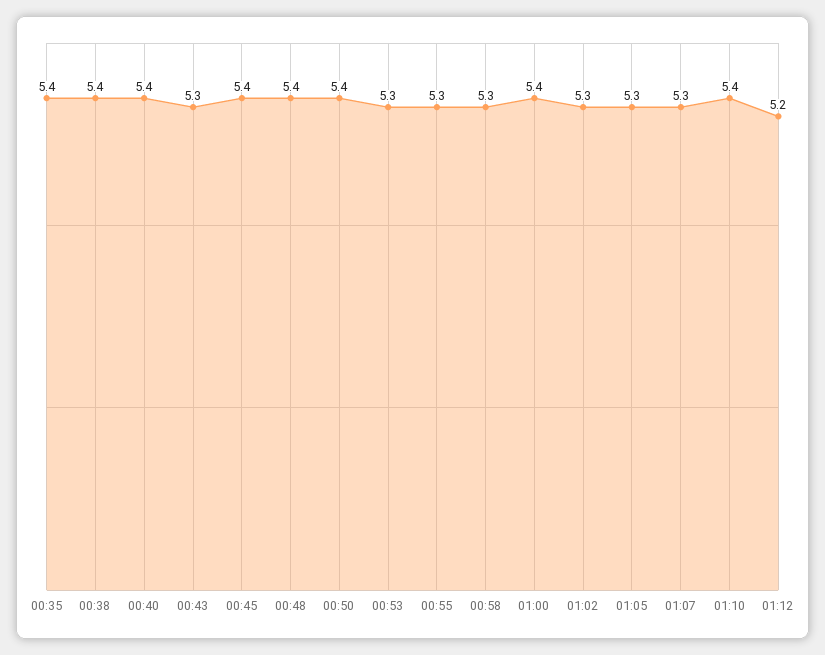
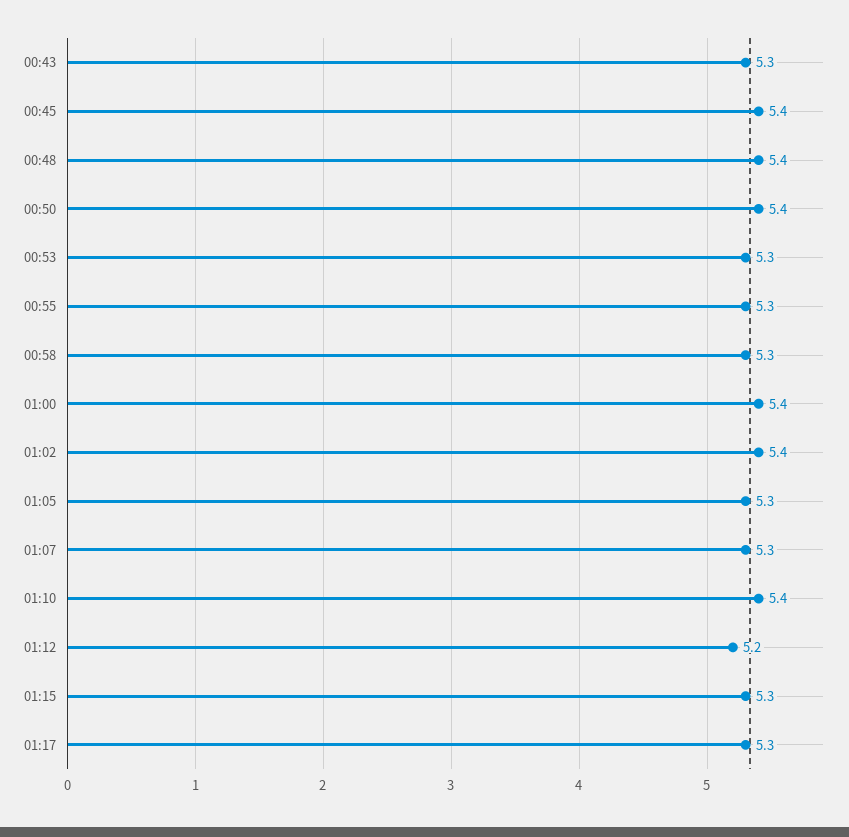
00:35: 5.4 -> none
00:38: 5.4 -> none
00:40: 5.4 -> none
01:02: 5.3 -> 5.4
01:15: none -> 5.3
01:17: none -> 5.3

